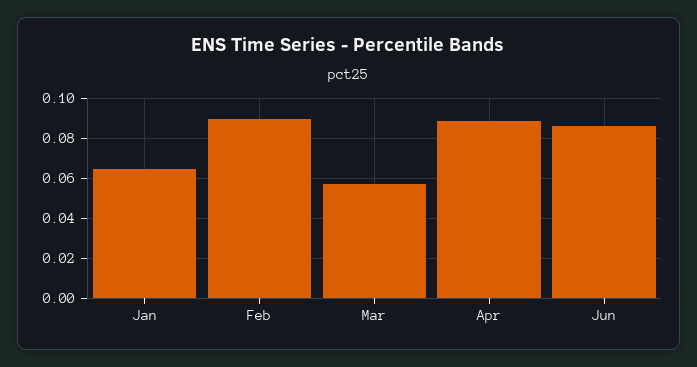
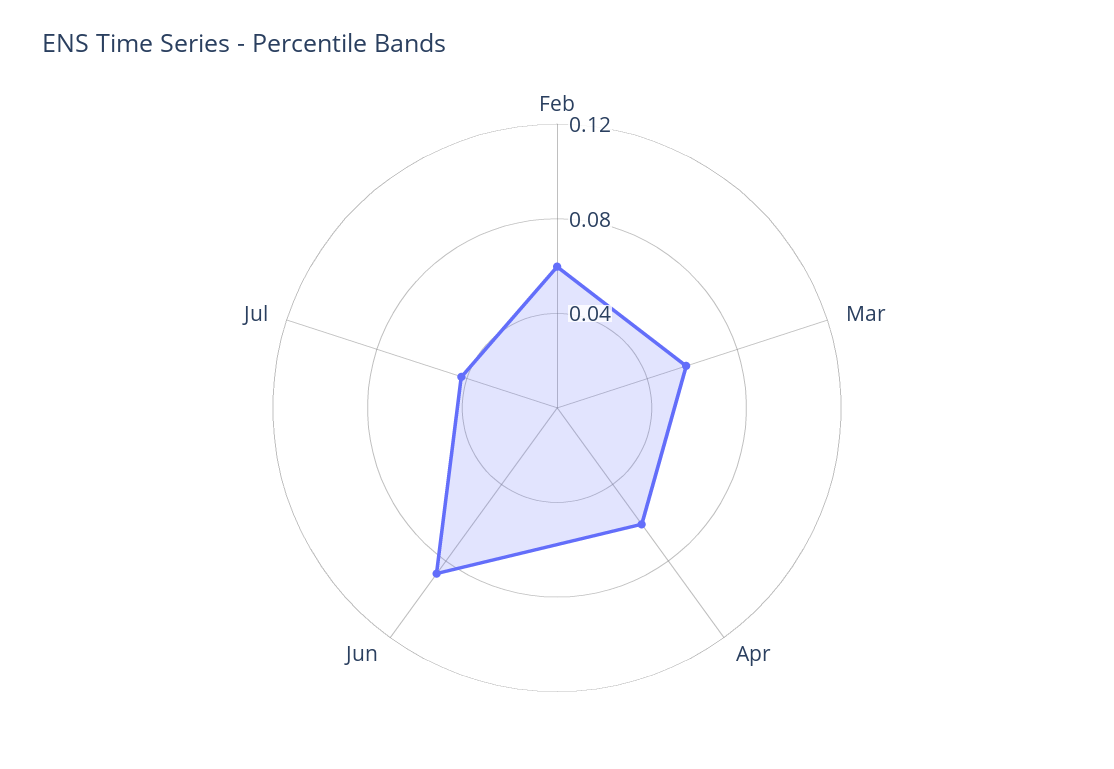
Jan: 0.065 -> none
Feb: 0.09 -> 0.06
Apr: 0.09 -> 0.06
Jul: none -> 0.04

